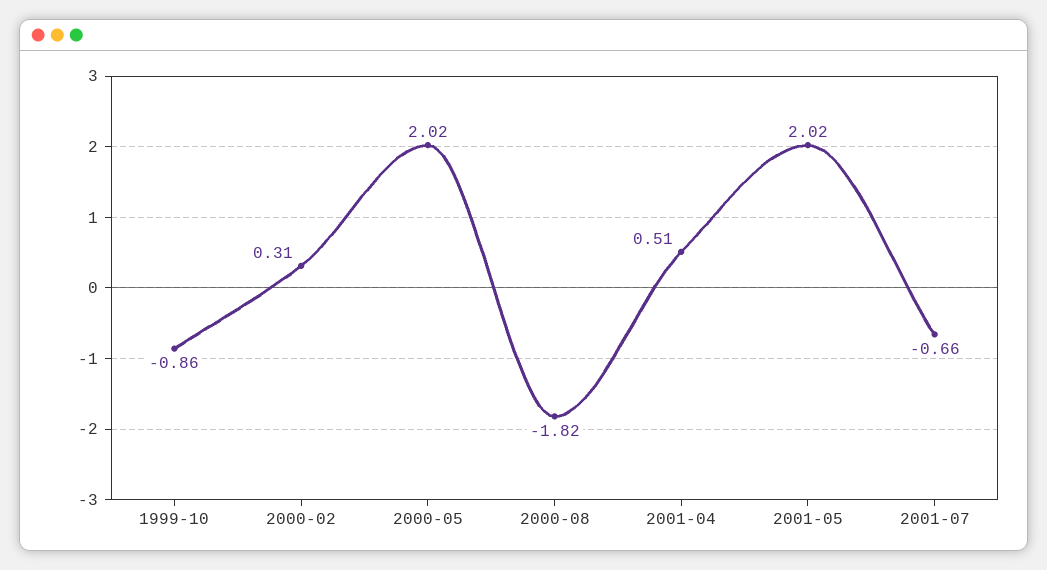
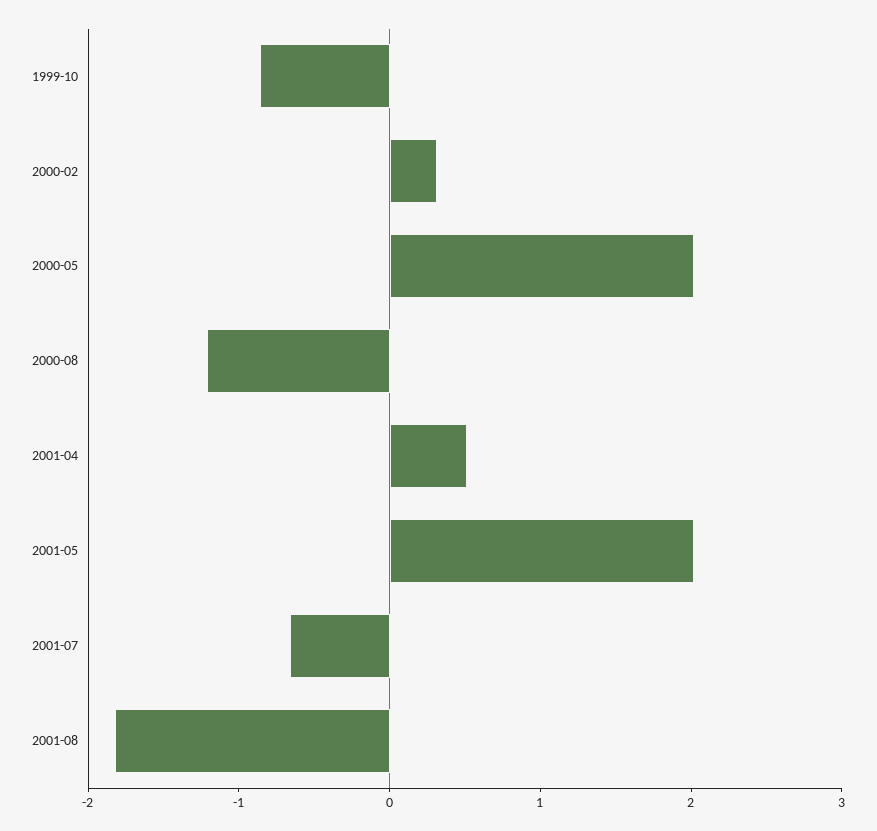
2000-08: -1.82 -> -1.2
2001-08: none -> -1.8

